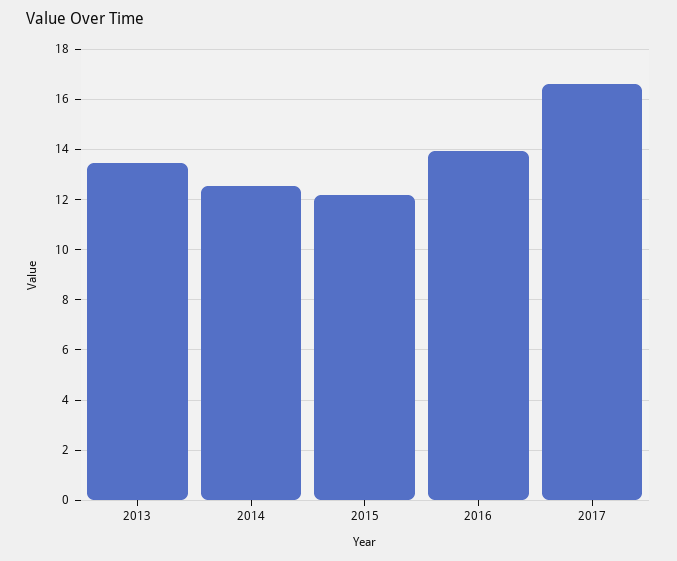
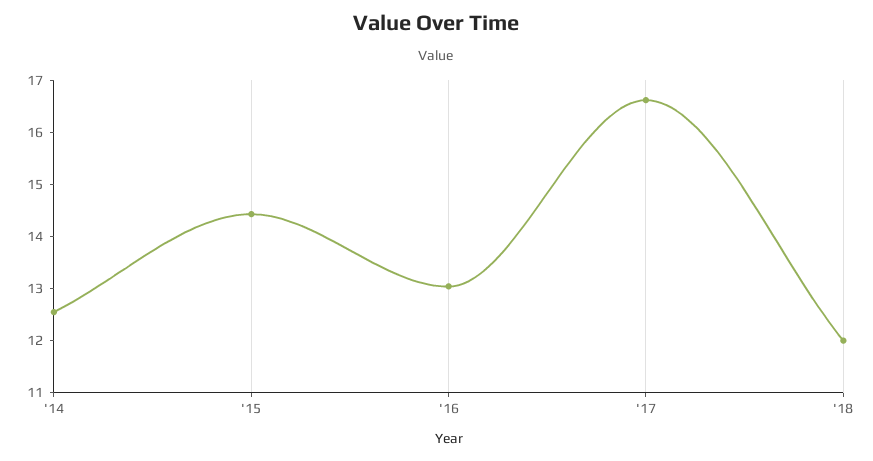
2013: 13.5 -> none
2015: 12.25 -> 14.4
2016: 14 -> 13
'18: none -> 12

